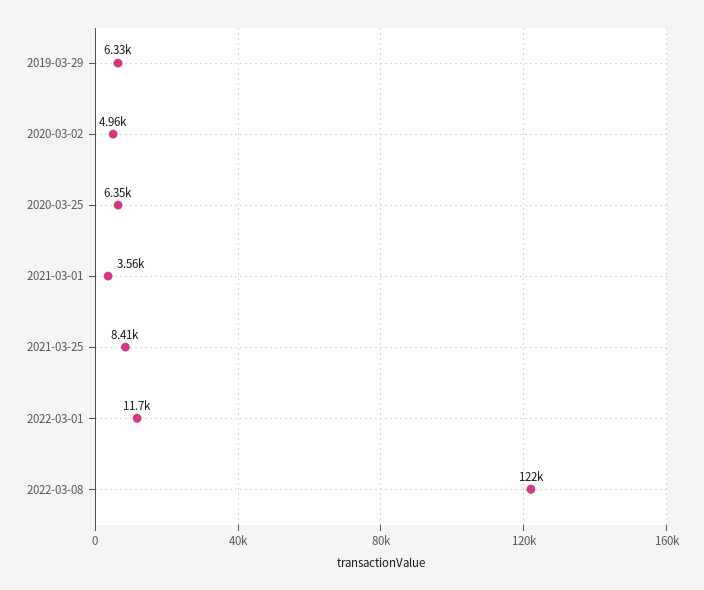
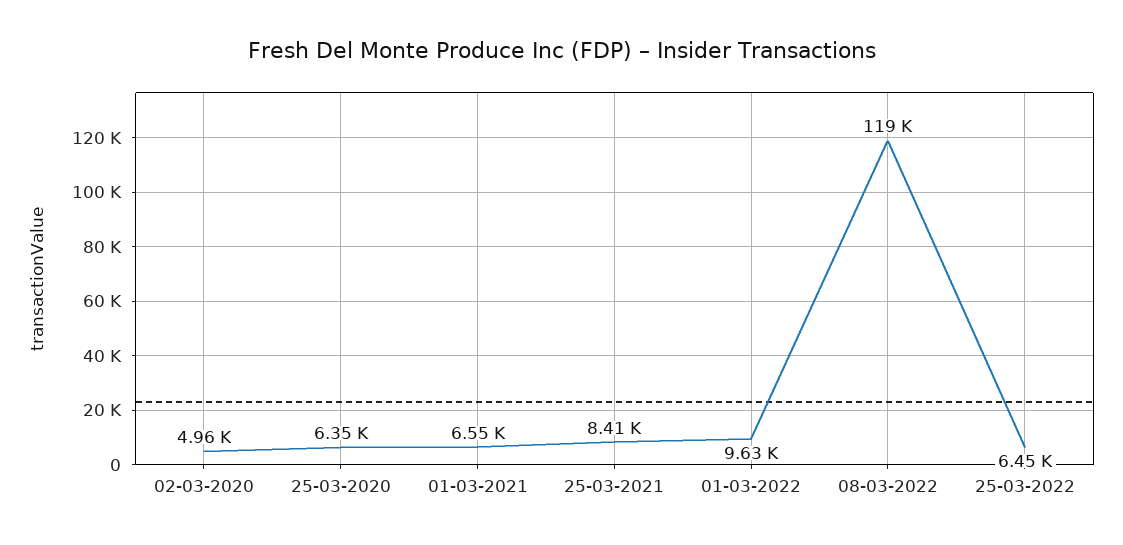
2019-03-29: 6330 -> none
2021-03-01: 3560 -> 6550
2022-03-01: 11700 -> 9630
2022-03-08: 122000 -> 119000
25-03-2022: none -> 6450

